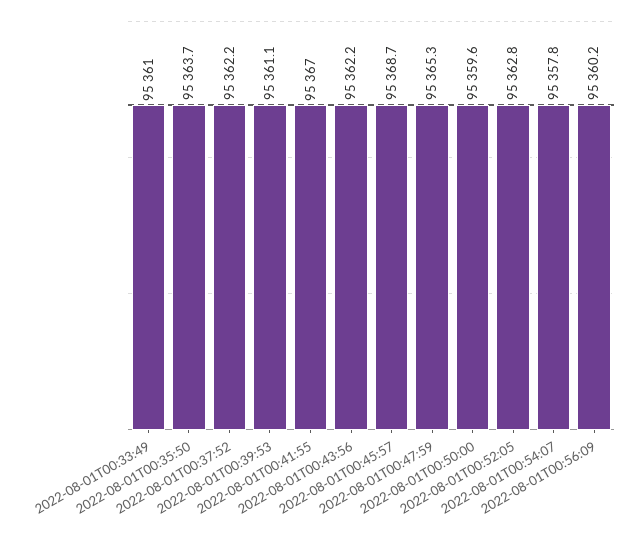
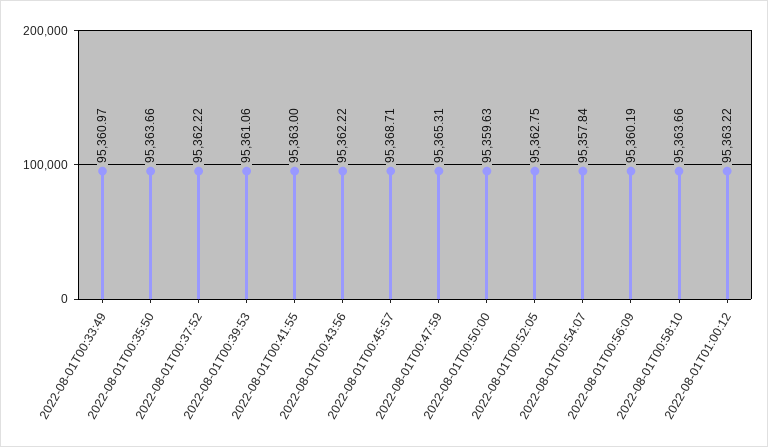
2022-08-01T00:41:55: 95367 -> 95363
2022-08-01T00:58:10: none -> 95363.66
2022-08-01T01:00:12: none -> 95363.22

